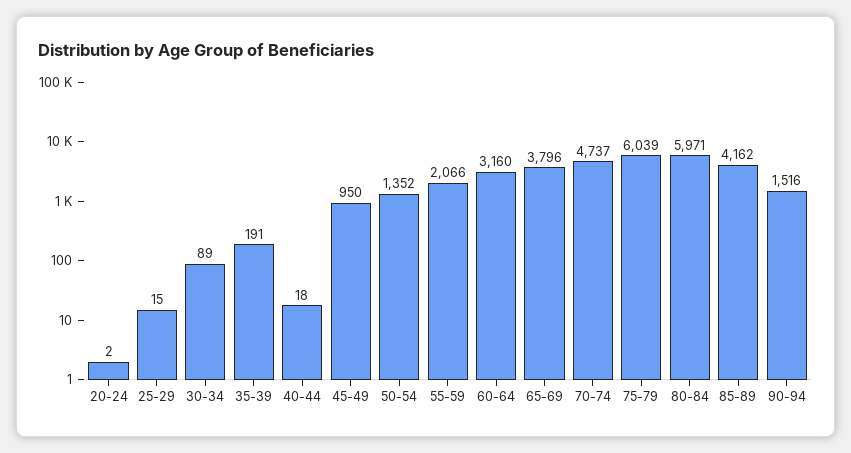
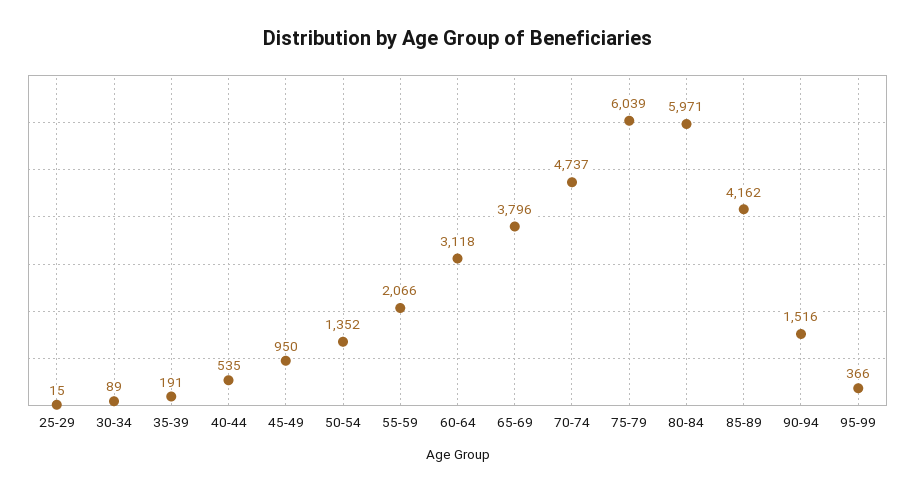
20-24: 2 -> none
40-44: 18 -> 535
60-64: 3160 -> 3118
95-99: none -> 366

